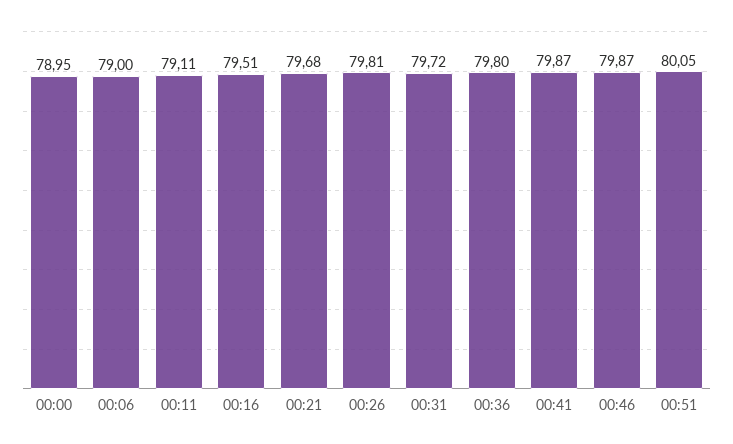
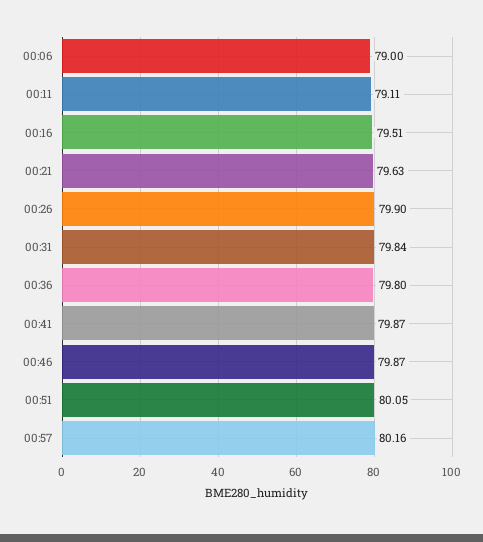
00:00: 78.95 -> none
00:21: 79.68 -> 79.63
00:26: 79.81 -> 79.9
00:31: 79.72 -> 79.84
00:57: none -> 80.16

